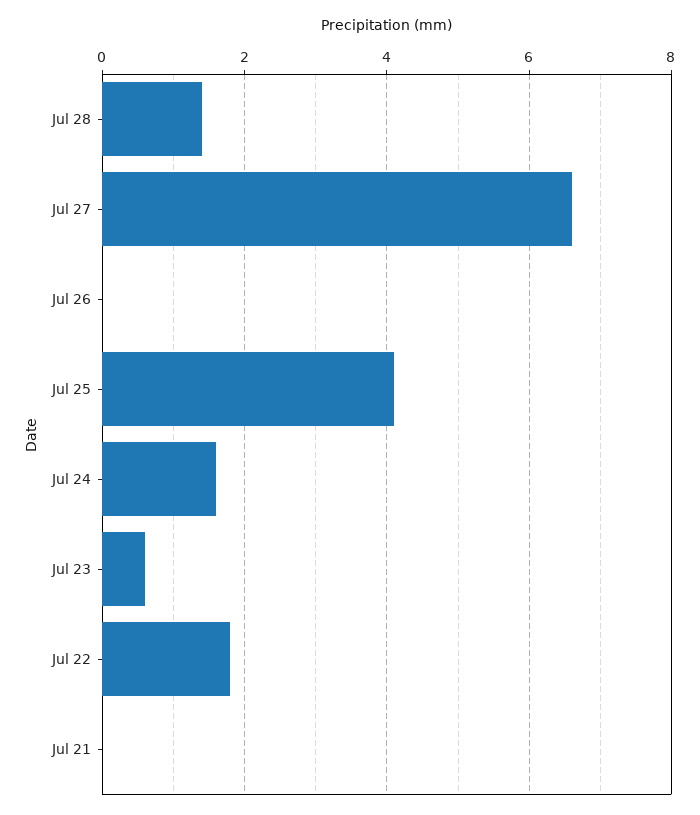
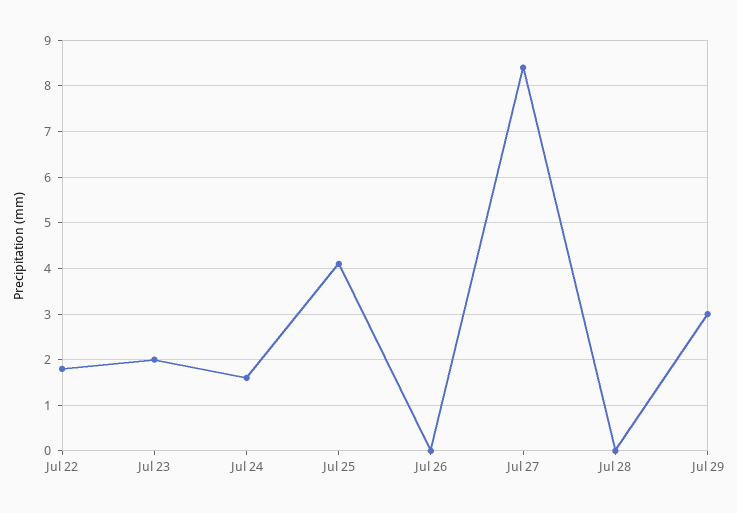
Jul 28: 1.5 -> 0
Jul 27: 6.5 -> 8.5
Jul 23: 0.5 -> 2
Jul 21: 0 -> none
Jul 29: none -> 3

